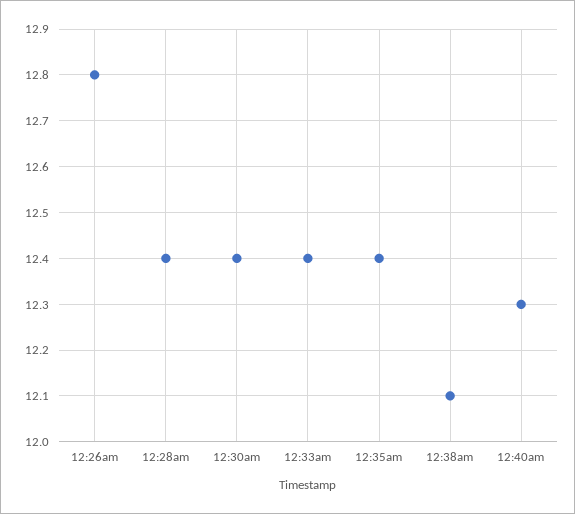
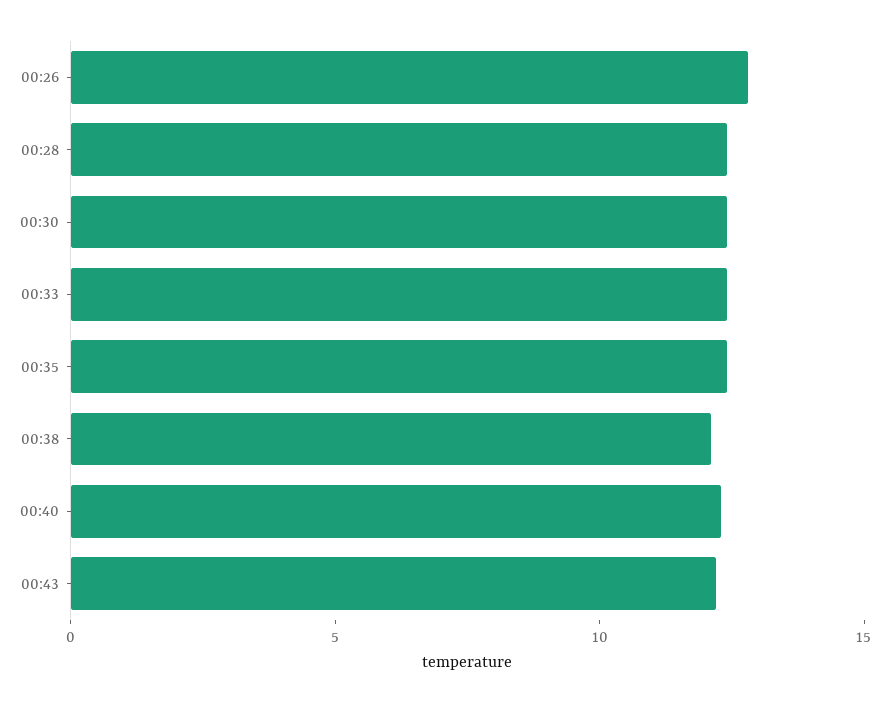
00:43: none -> 12

